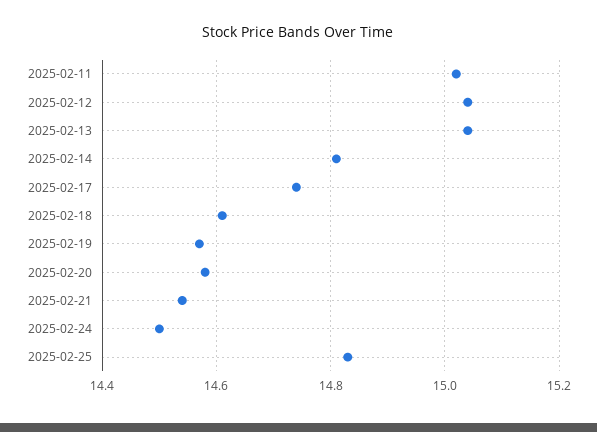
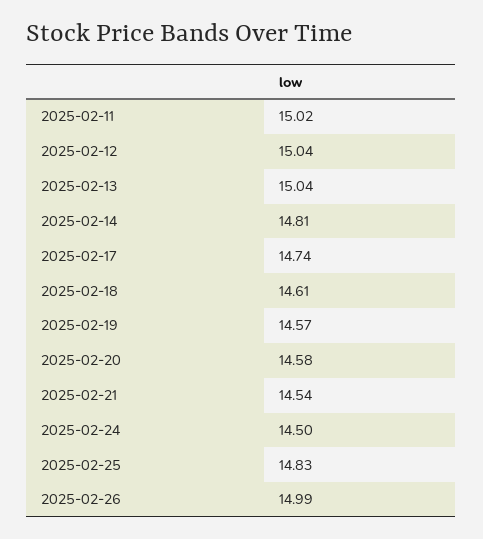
2025-02-26: none -> 14.99

